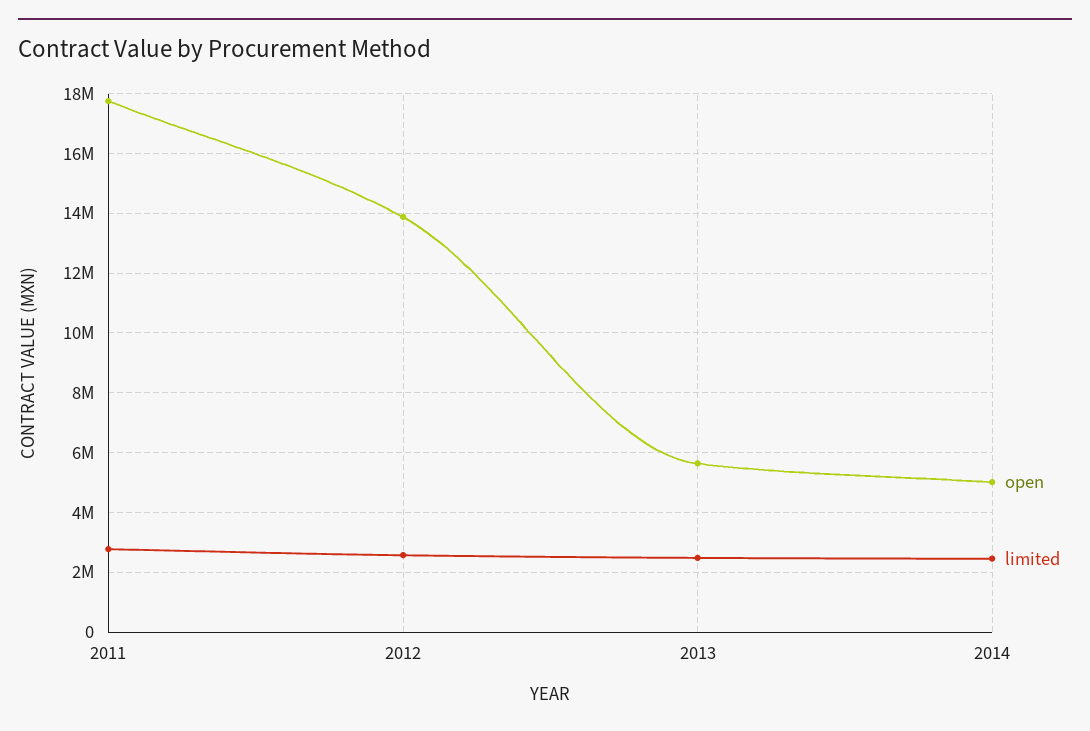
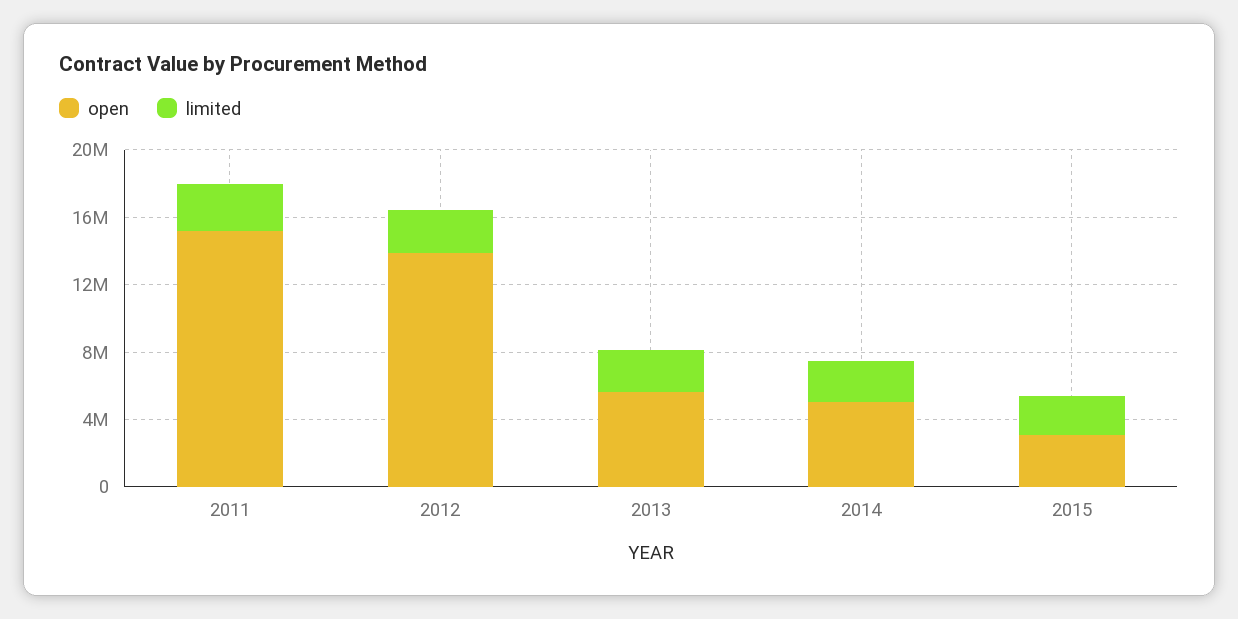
open, 2011: 17750000 -> 15000000
open, 2015: none -> 3000000
limited, 2015: none -> 2000000

